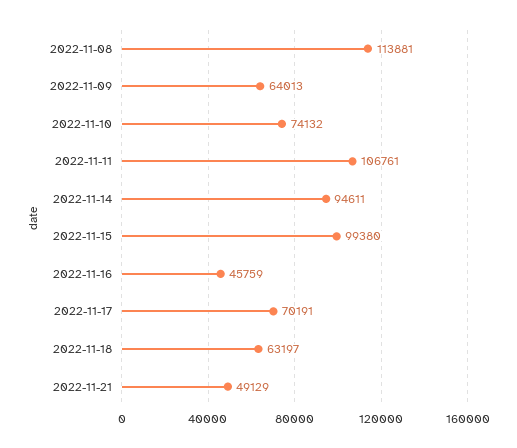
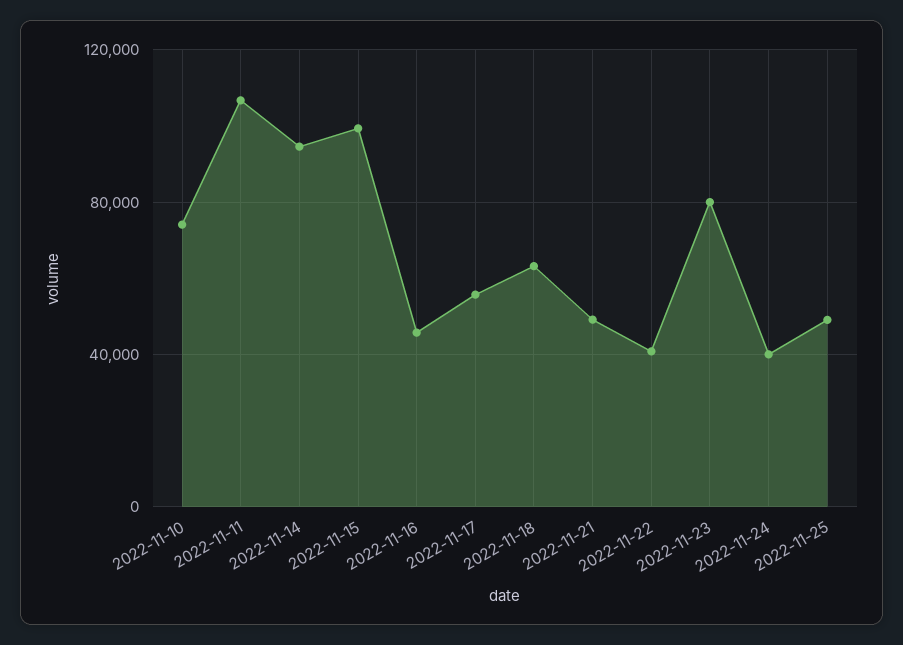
2022-11-08: 113881 -> none
2022-11-09: 64013 -> none
2022-11-17: 70191 -> 55000
2022-11-22: none -> 40000
2022-11-23: none -> 80000
2022-11-24: none -> 40000
2022-11-25: none -> 50000

